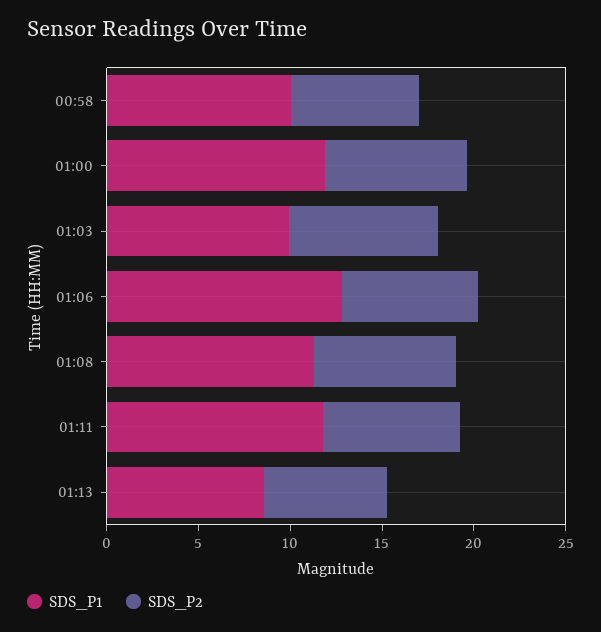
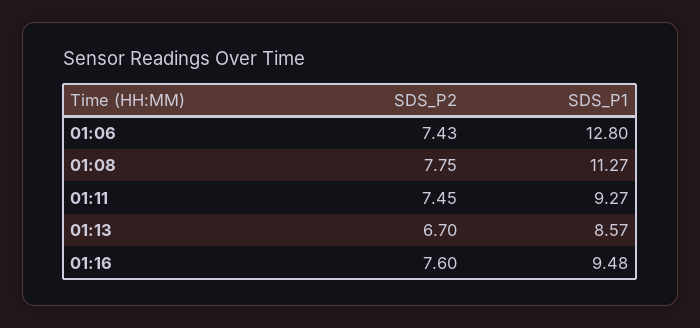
SDS_P1, 00:58: 10 -> none
SDS_P2, 00:58: 7 -> none
SDS_P1, 01:00: 12 -> none
SDS_P2, 01:00: 8 -> none
SDS_P1, 01:03: 10 -> none
SDS_P2, 01:03: 8 -> none
SDS_P1, 01:11: 12 -> 9.27
SDS_P2, 01:16: none -> 7.6
SDS_P1, 01:16: none -> 9.48

